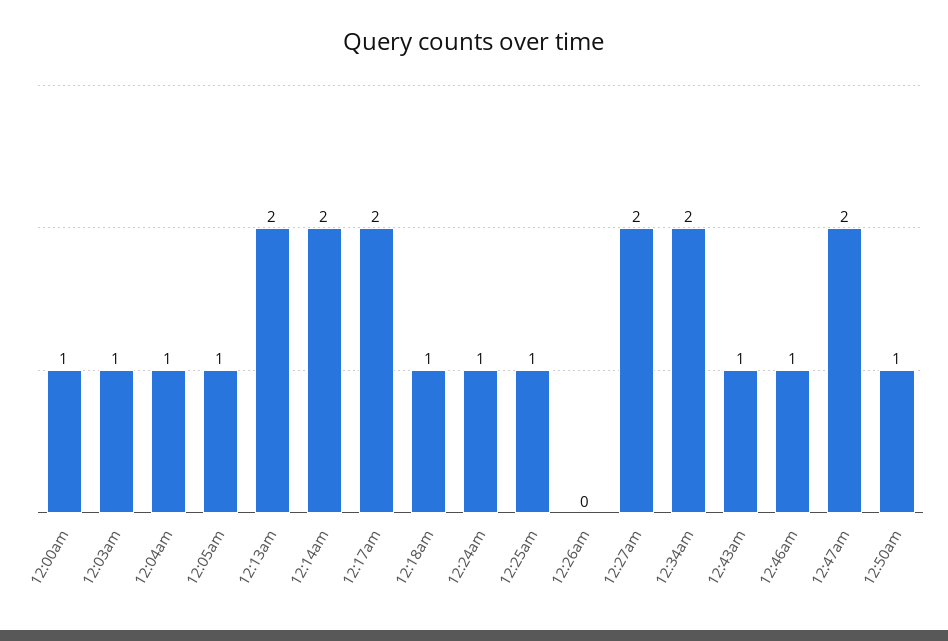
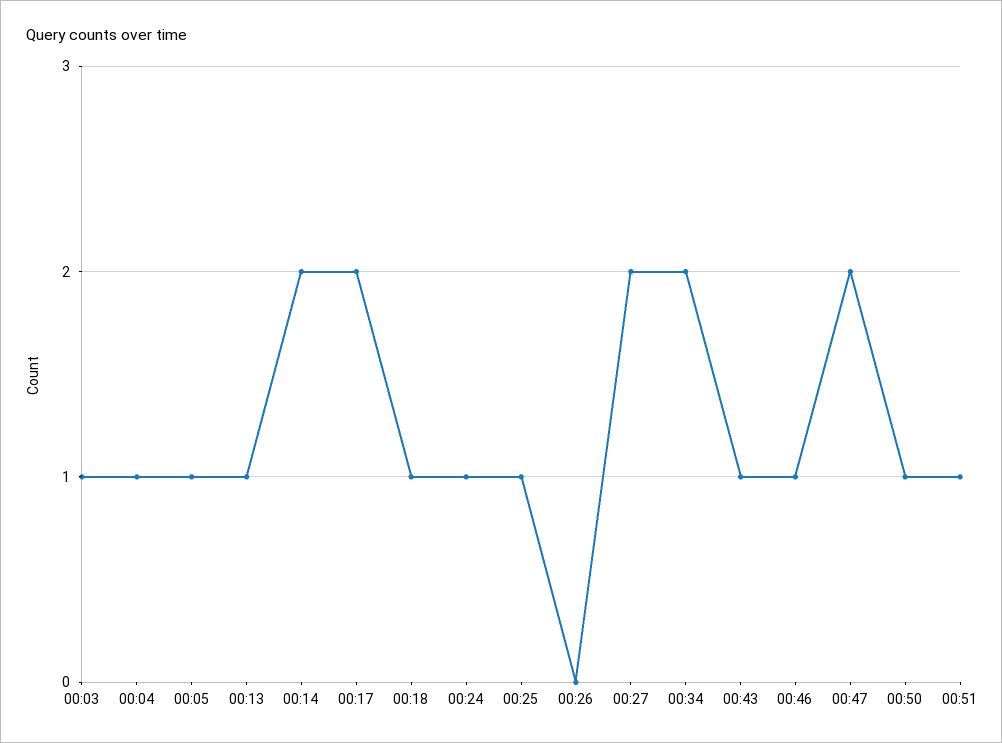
12:00am: 1 -> none
12:13am: 2 -> 1
00:51: none -> 1

